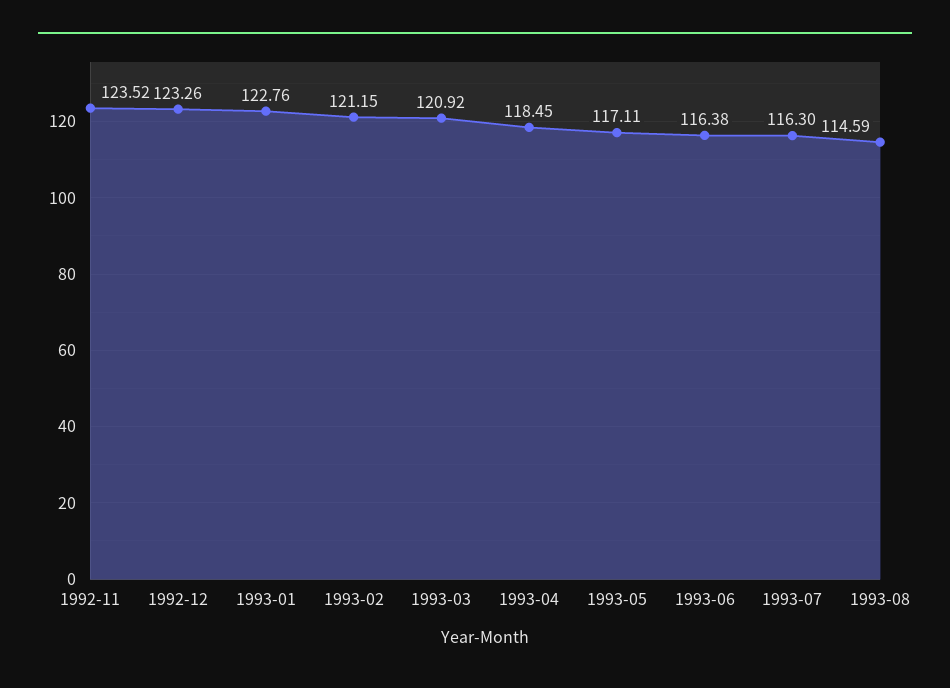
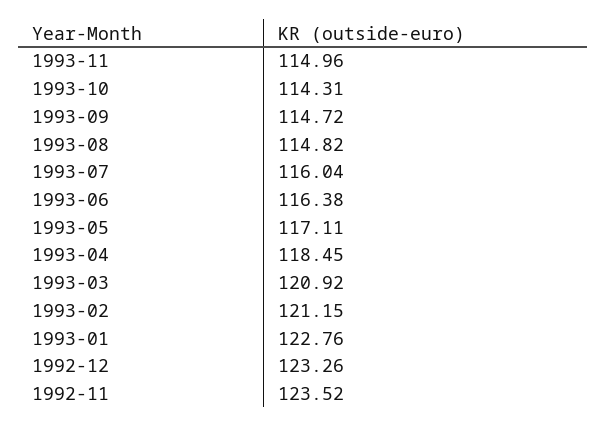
1993-07: 116.3 -> 116.04
1993-08: 114.59 -> 114.82
1993-11: none -> 114.96
1993-10: none -> 114.31
1993-09: none -> 114.72

